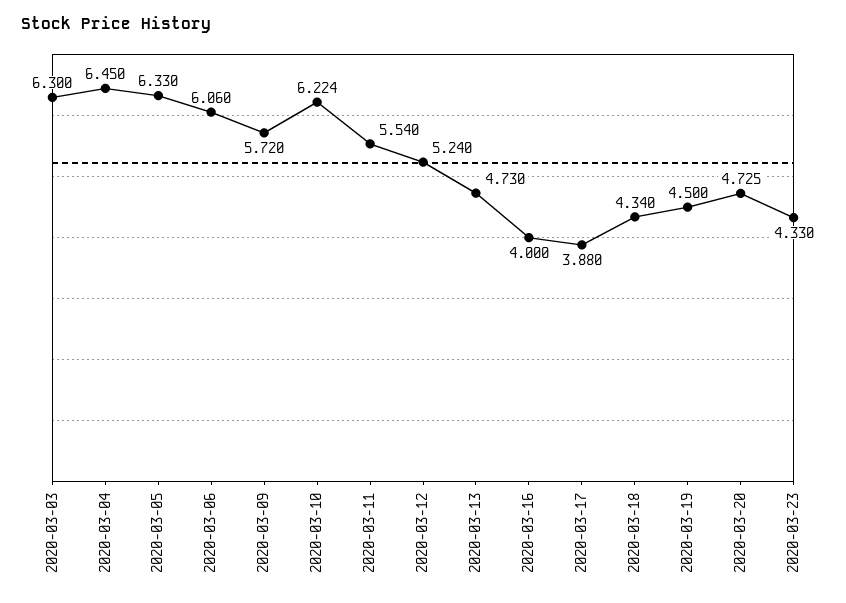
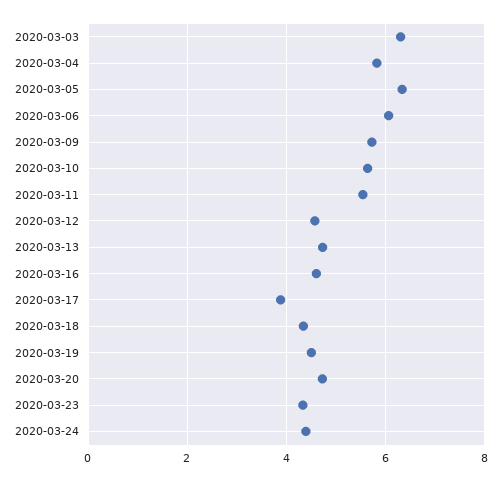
2020-03-04: 6.45 -> 5.8
2020-03-10: 6.224 -> 5.6
2020-03-12: 5.24 -> 4.6
2020-03-16: 4 -> 4.6
2020-03-24: none -> 4.4

